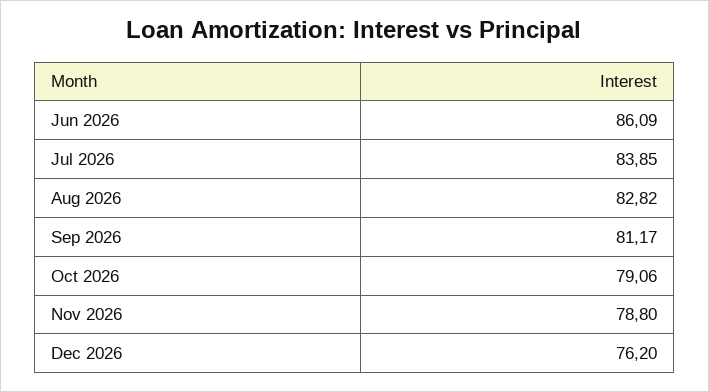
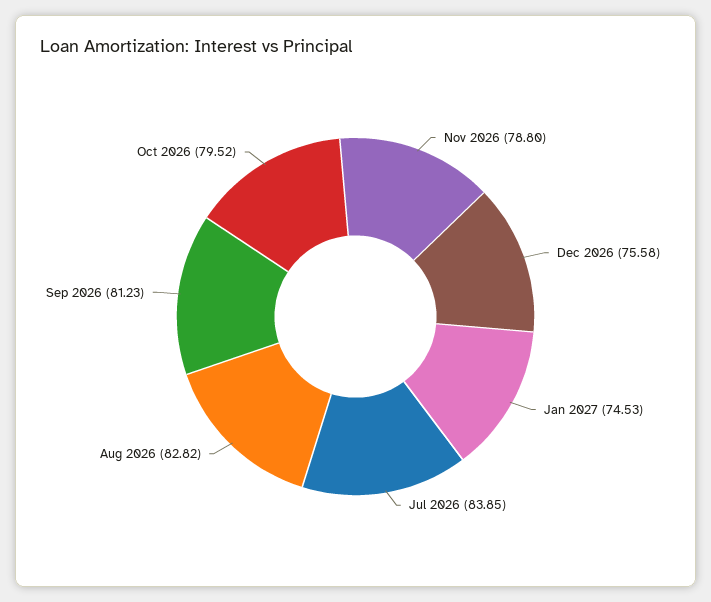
Jun 2026: 86.09 -> none
Sep 2026: 81.17 -> 81.23
Oct 2026: 79.06 -> 79.52
Dec 2026: 76.2 -> 75.58
Jan 2027: none -> 74.53

